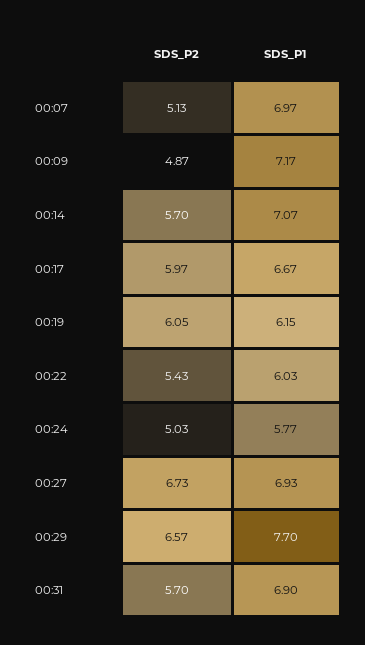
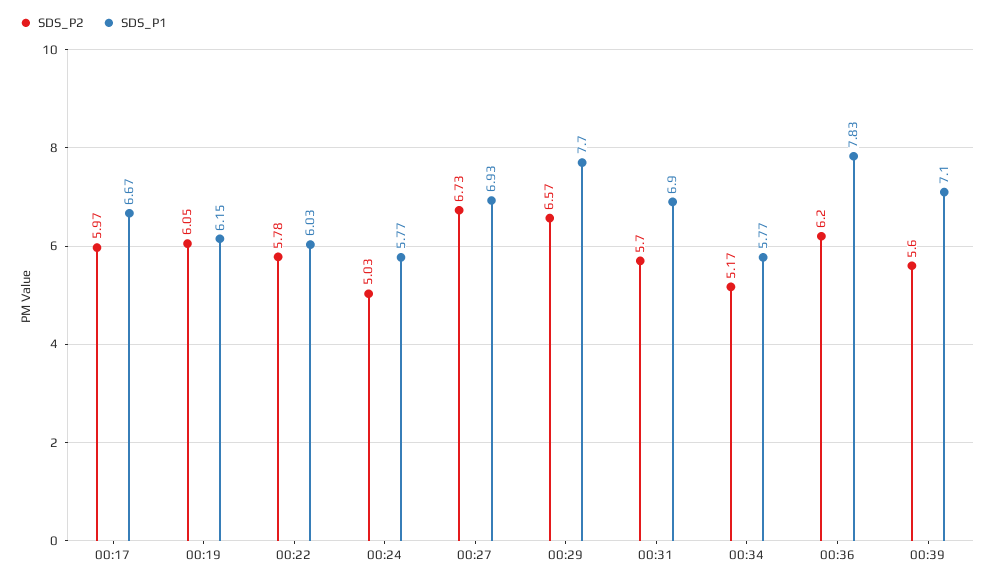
SDS_P2, 00:07: 5.13 -> none
SDS_P1, 00:07: 6.97 -> none
SDS_P2, 00:09: 4.87 -> none
SDS_P1, 00:09: 7.17 -> none
SDS_P2, 00:14: 5.7 -> none
SDS_P1, 00:14: 7.07 -> none
SDS_P2, 00:22: 5.43 -> 5.78
SDS_P2, 00:34: none -> 5.17
SDS_P1, 00:34: none -> 5.77
SDS_P2, 00:36: none -> 6.2
SDS_P1, 00:36: none -> 7.83
SDS_P2, 00:39: none -> 5.6
SDS_P1, 00:39: none -> 7.1

